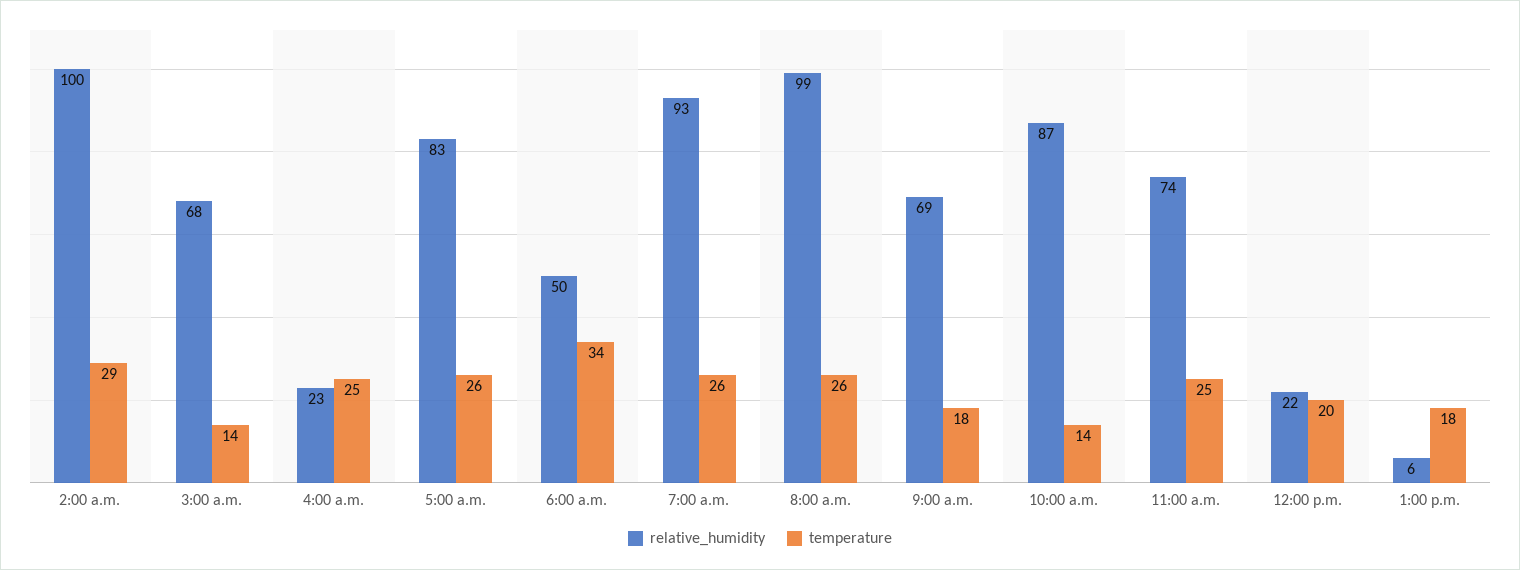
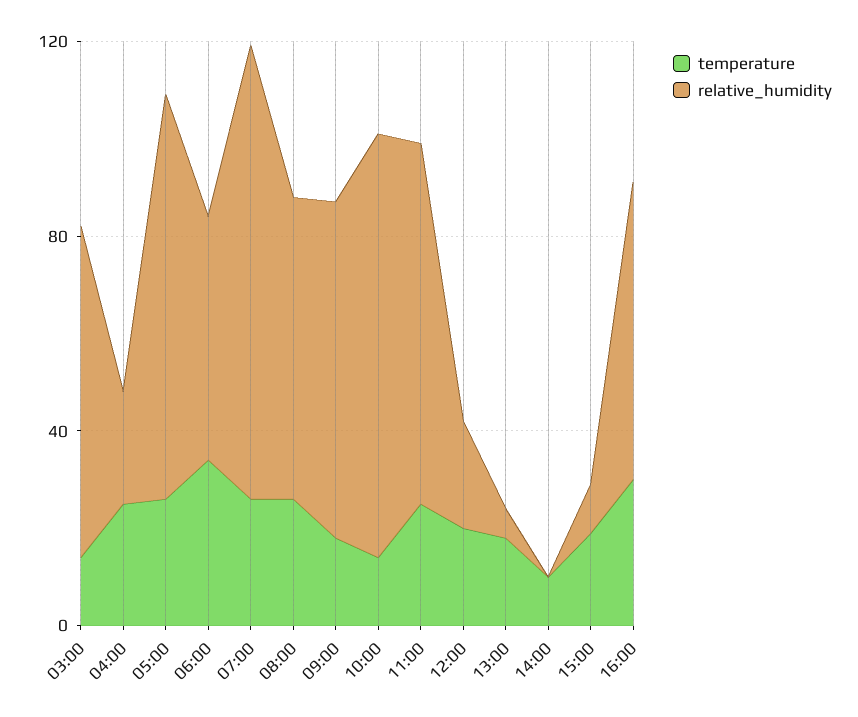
relative_humidity, 2:00 a.m.: 100 -> none
temperature, 2:00 a.m.: 29 -> none
relative_humidity, 8:00 a.m.: 99 -> 60
temperature, 14:00: none -> 10
relative_humidity, 14:00: none -> 0
temperature, 15:00: none -> 20
relative_humidity, 15:00: none -> 10
temperature, 16:00: none -> 30
relative_humidity, 16:00: none -> 60

